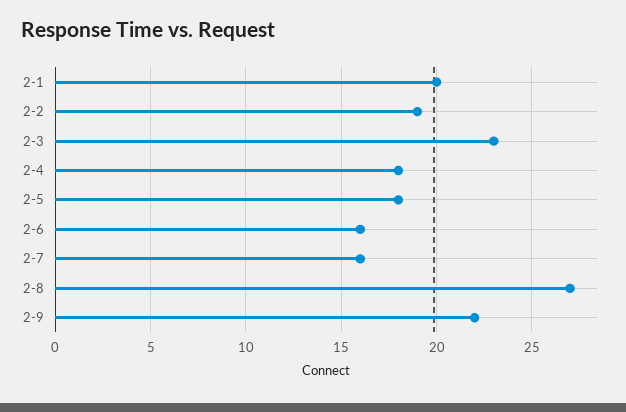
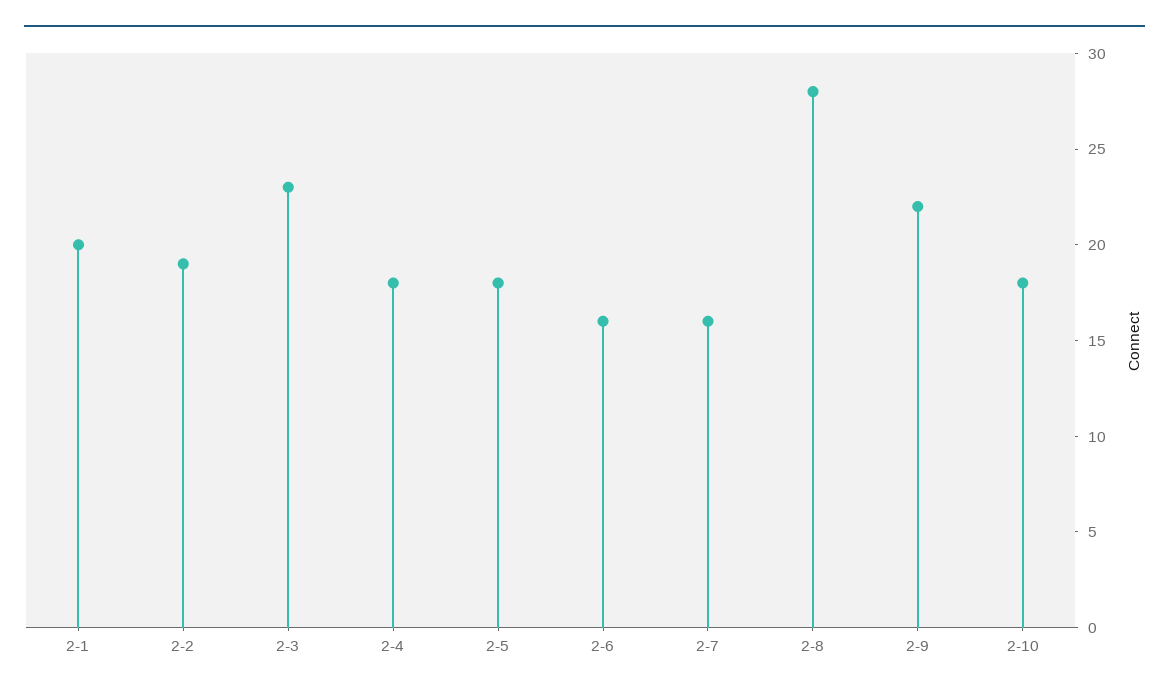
2-8: 27 -> 28
2-10: none -> 18

